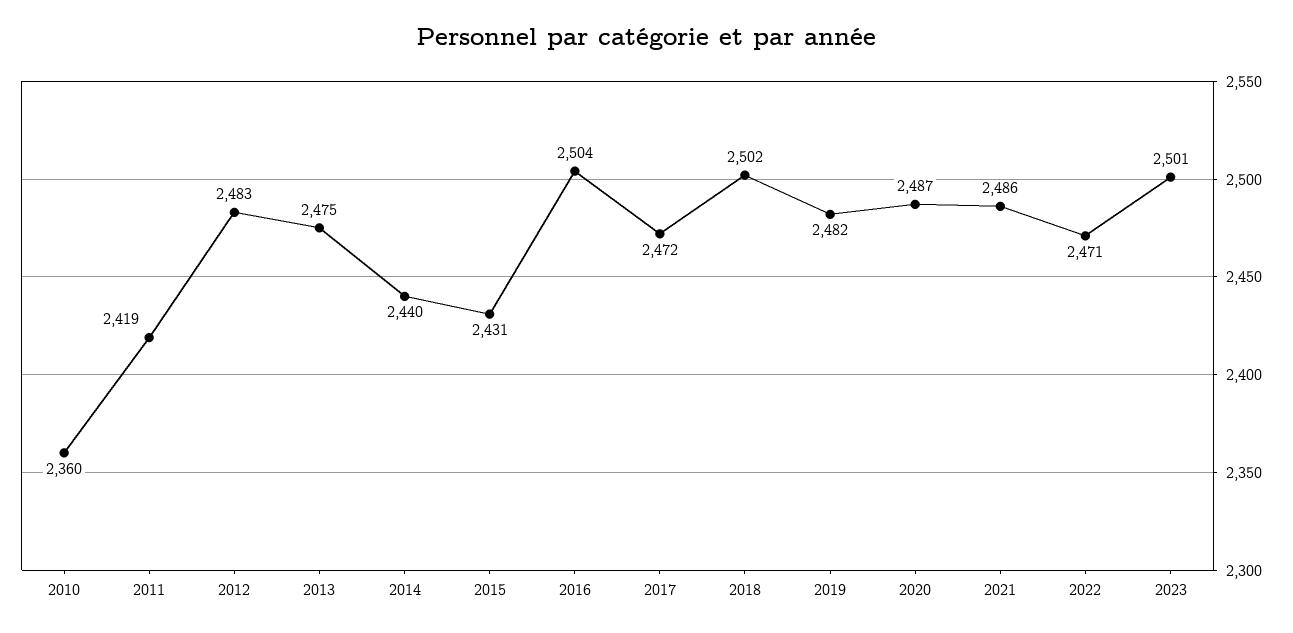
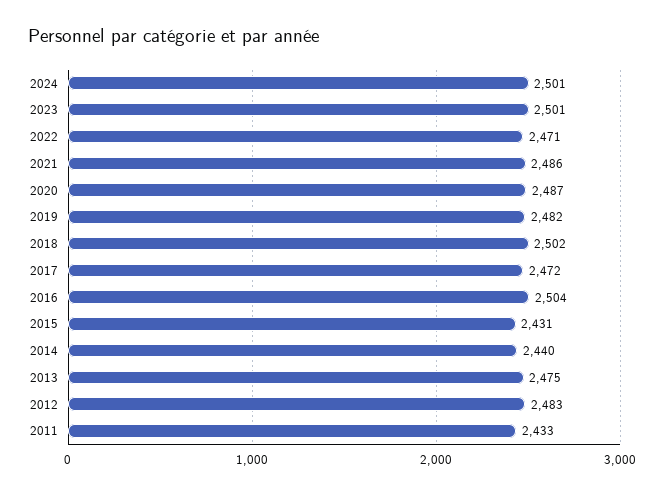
2010: 2360 -> none
2011: 2419 -> 2433
2024: none -> 2501

